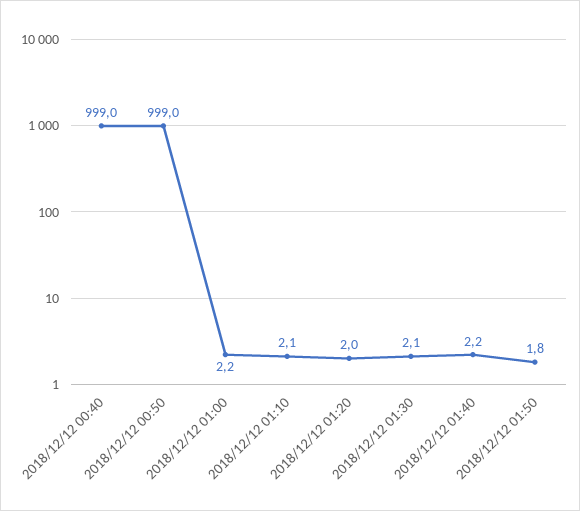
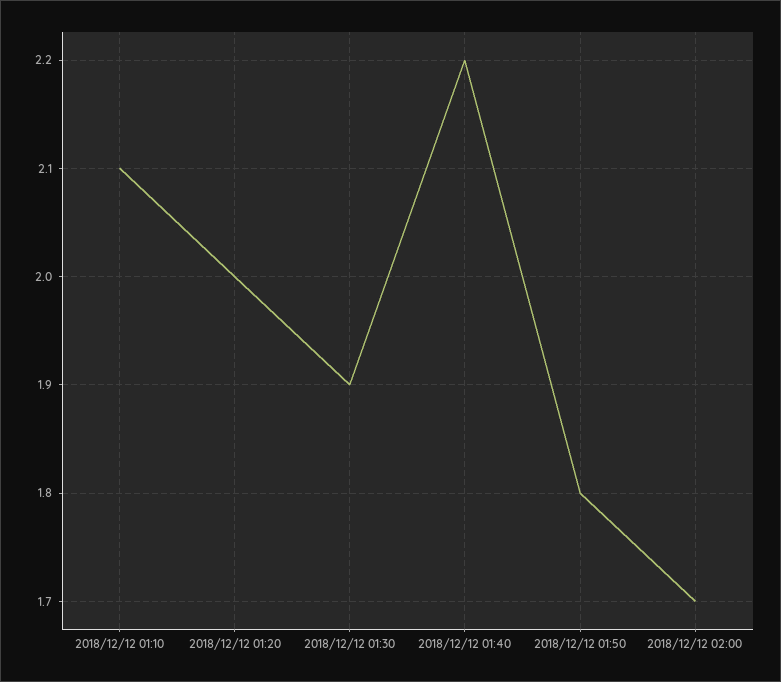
2018/12/12 00:40: 999 -> none
2018/12/12 00:50: 999 -> none
2018/12/12 01:00: 2.2 -> none
2018/12/12 01:30: 2.1 -> 1.9
2018/12/12 02:00: none -> 1.7

